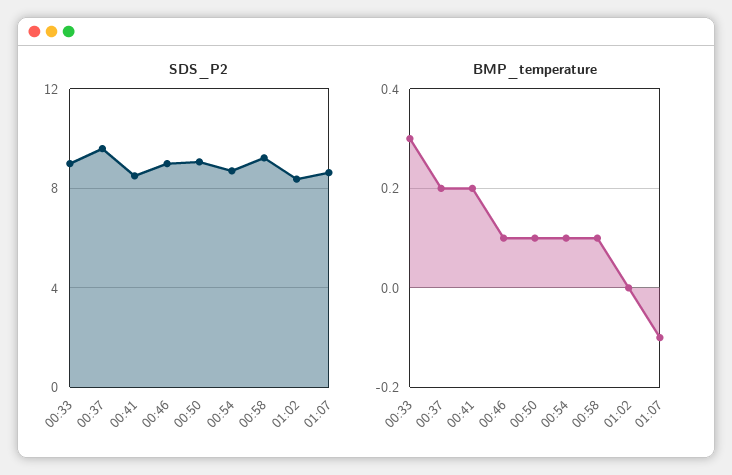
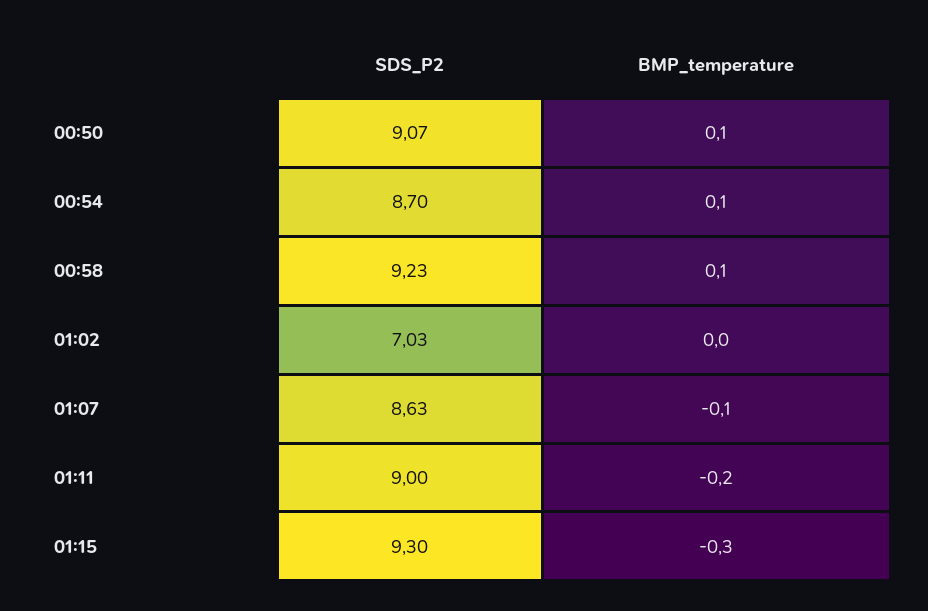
SDS_P2, 00:33: 9 -> none
SDS_P2, 00:37: 9.5 -> none
SDS_P2, 00:41: 8.5 -> none
SDS_P2, 00:46: 9 -> none
SDS_P2, 01:02: 8.5 -> 7.03
BMP_temperature, 00:33: 0.3 -> none
BMP_temperature, 00:37: 0.2 -> none
BMP_temperature, 00:41: 0.2 -> none
BMP_temperature, 00:46: 0.1 -> none
SDS_P2, 01:11: none -> 9
BMP_temperature, 01:11: none -> -0.2
SDS_P2, 01:15: none -> 9.3
BMP_temperature, 01:15: none -> -0.3

